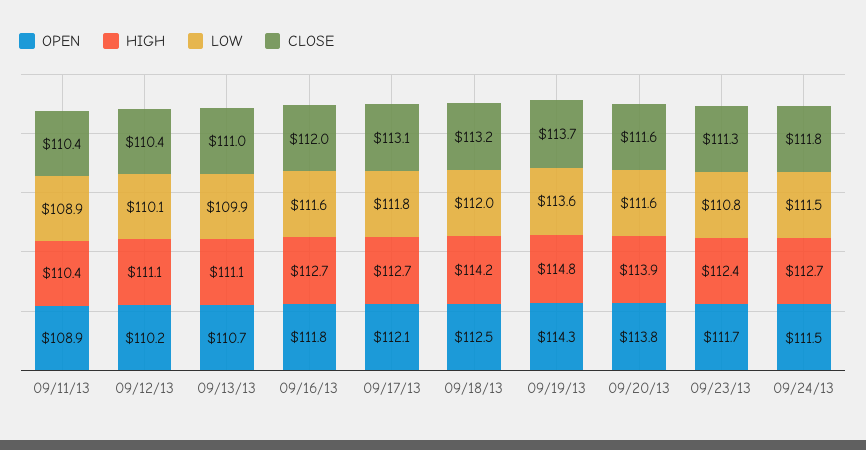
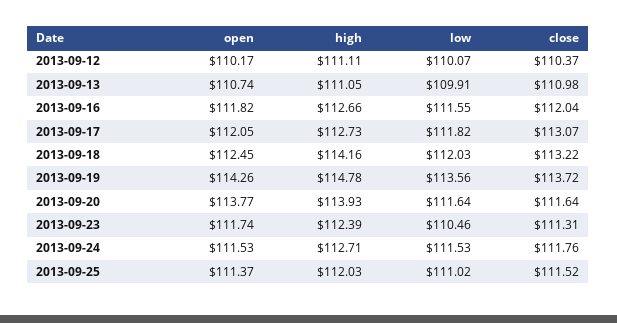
OPEN, 09/11/13: 108.9 -> none
HIGH, 09/11/13: 110.4 -> none
LOW, 09/11/13: 108.9 -> none
CLOSE, 09/11/13: 110.4 -> none
LOW, 09/23/13: 110.8 -> 110.46
OPEN, 2013-09-25: none -> 111.37
HIGH, 2013-09-25: none -> 112.03
LOW, 2013-09-25: none -> 111.02
CLOSE, 2013-09-25: none -> 111.52

